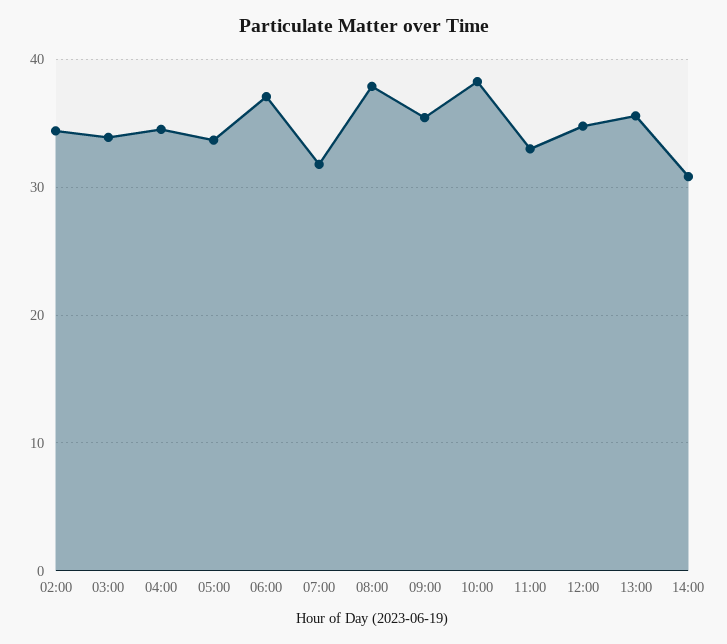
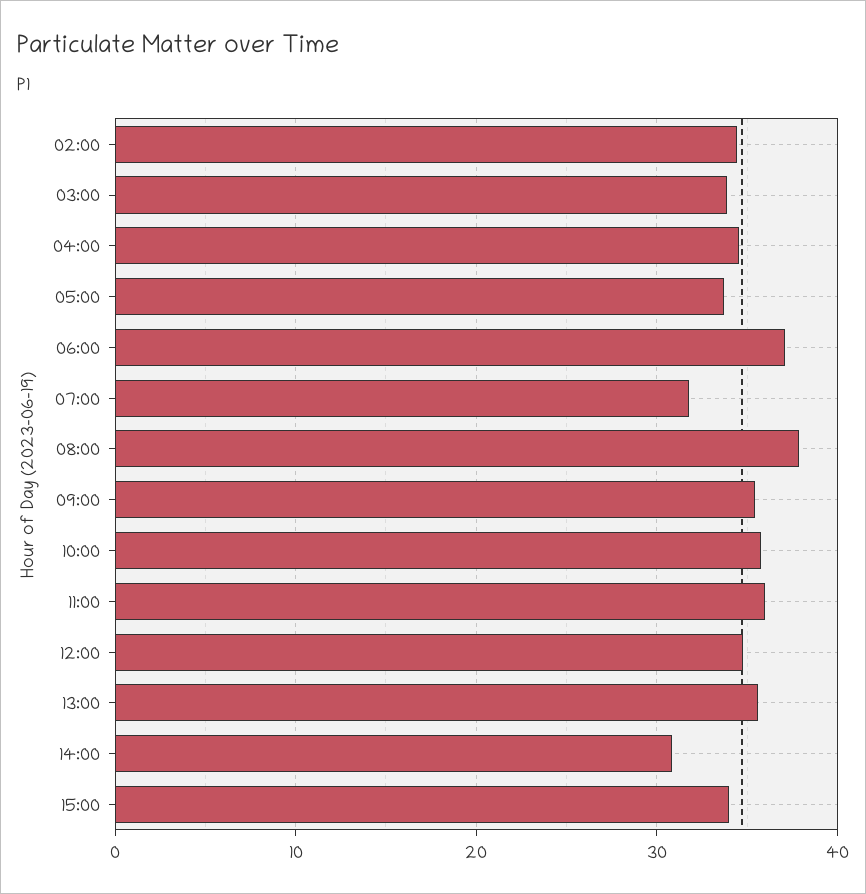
10:00: 38 -> 36
11:00: 33 -> 36
15:00: none -> 34

